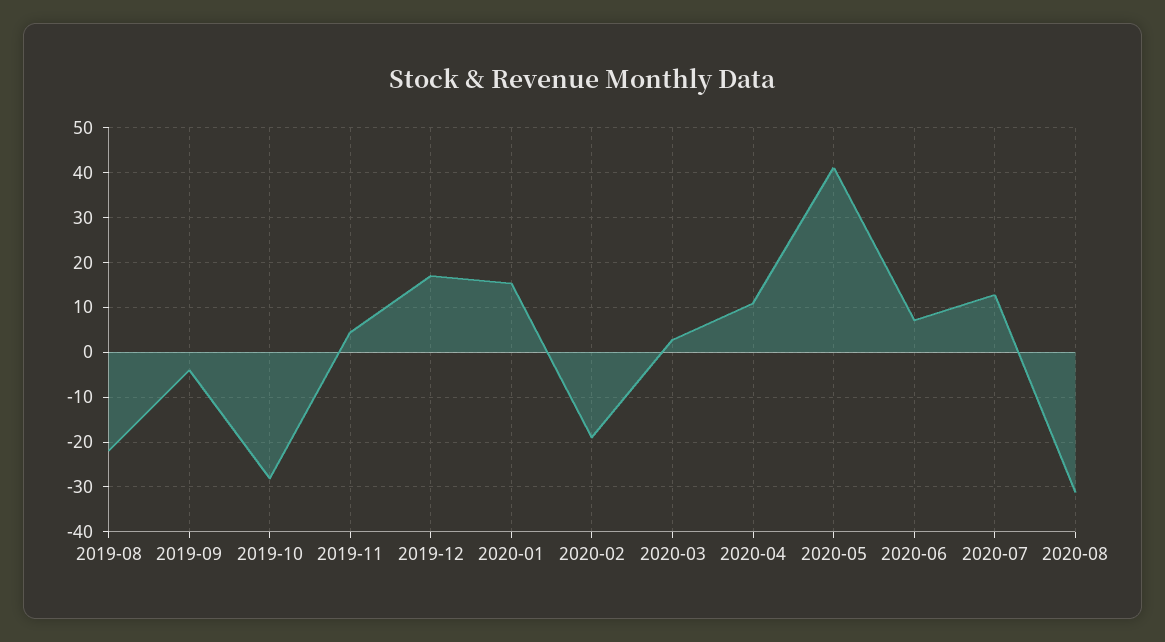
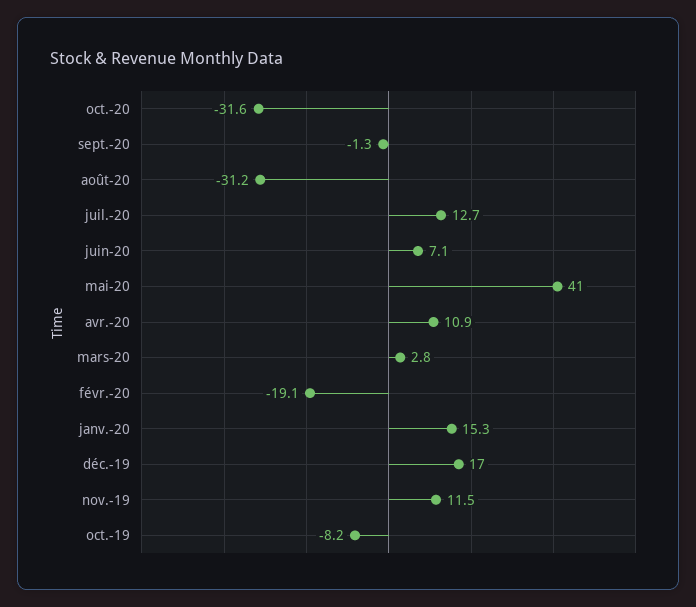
2019-08: -22 -> none
2019-09: -4 -> none
2019-10: -28 -> -8.2
2019-11: 4 -> 11.5
oct.-20: none -> -31.6
sept.-20: none -> -1.3

